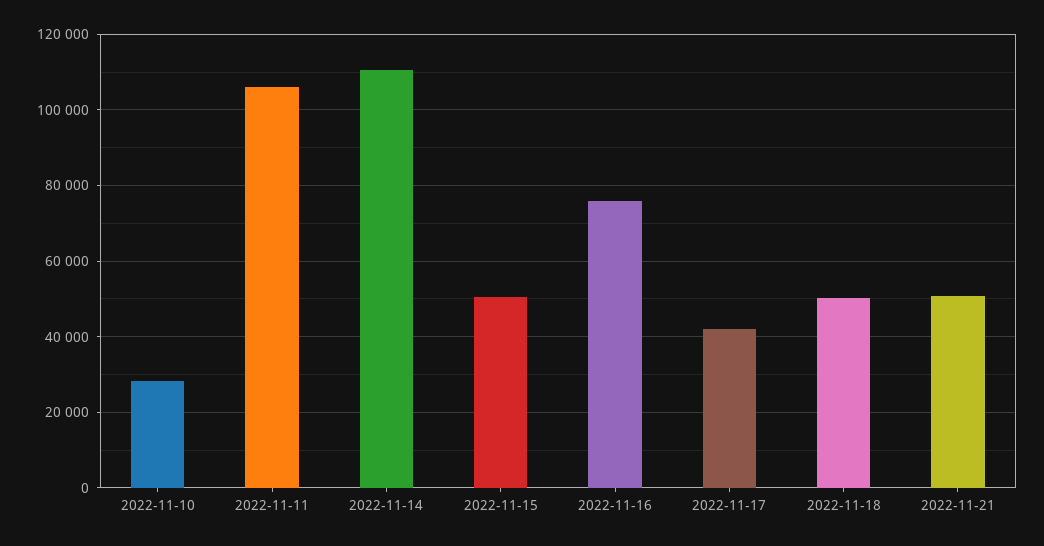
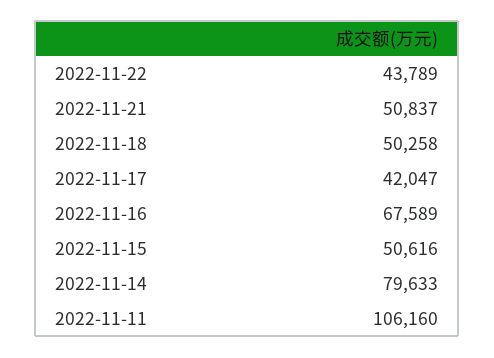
2022-11-10: 28000 -> none
2022-11-14: 110000 -> 79633
2022-11-16: 76000 -> 67589
2022-11-22: none -> 43789

